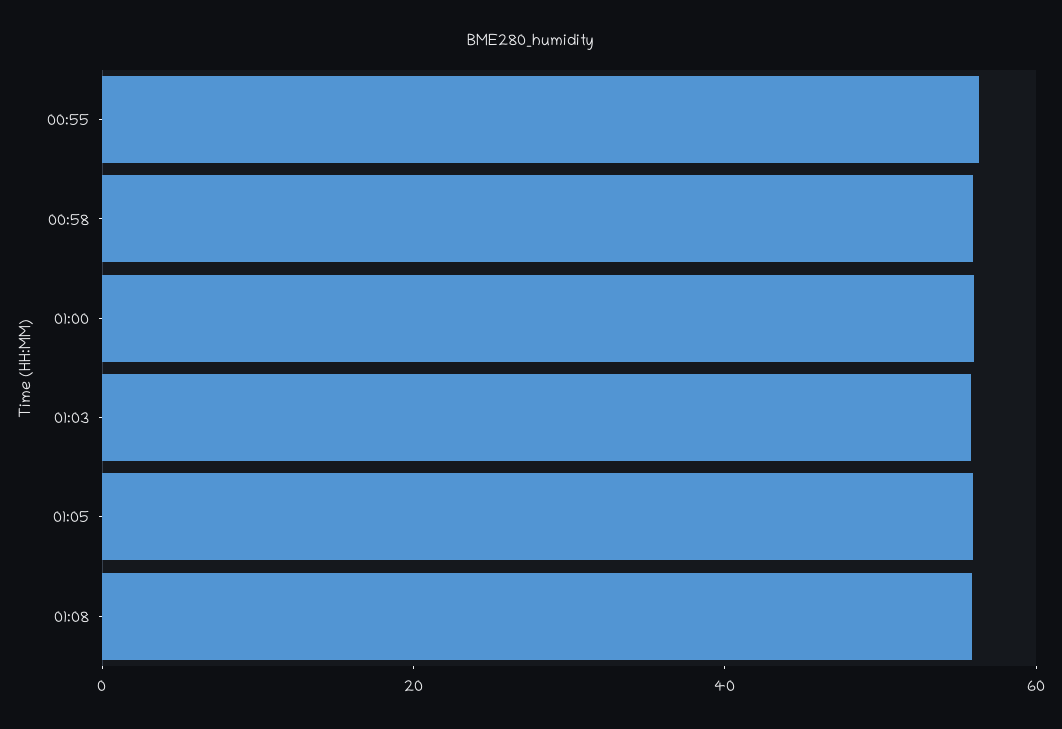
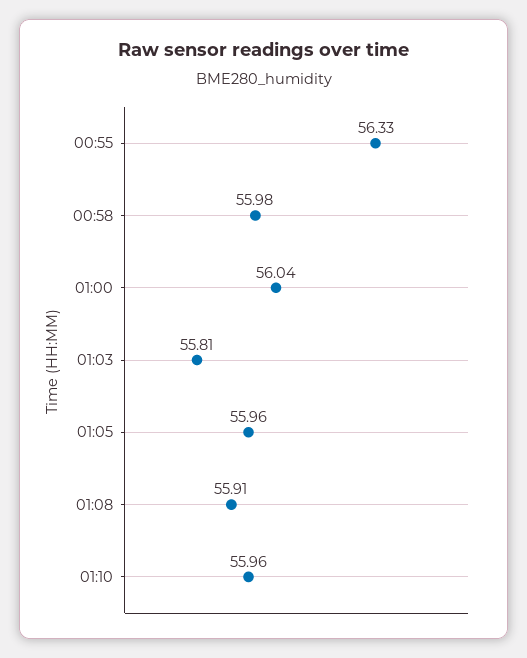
01:10: none -> 55.96

